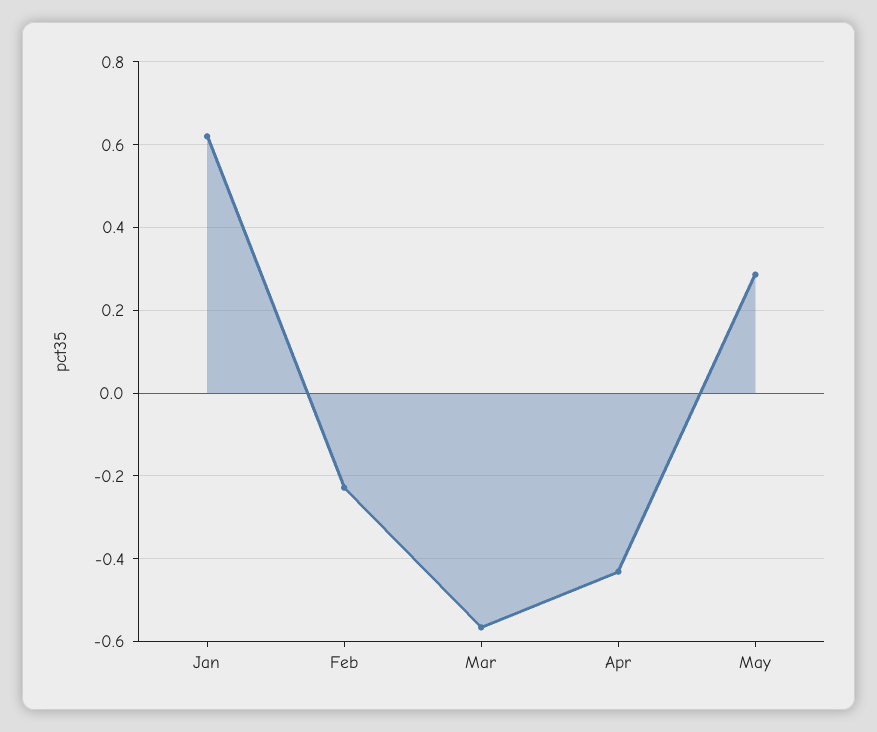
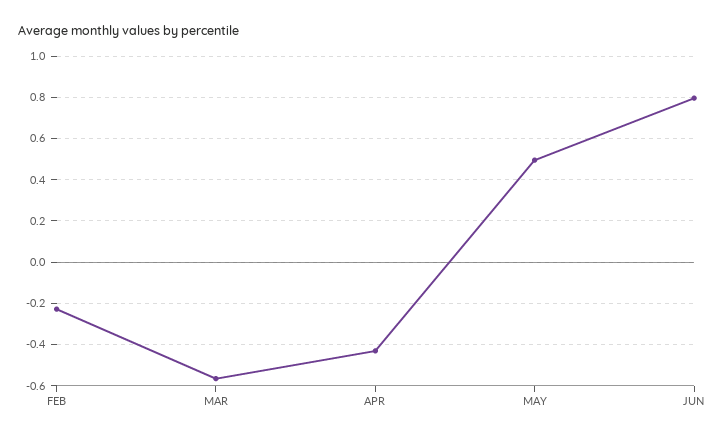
Jan: 0.62 -> none
May: 0.28 -> 0.5
JUN: none -> 0.8

